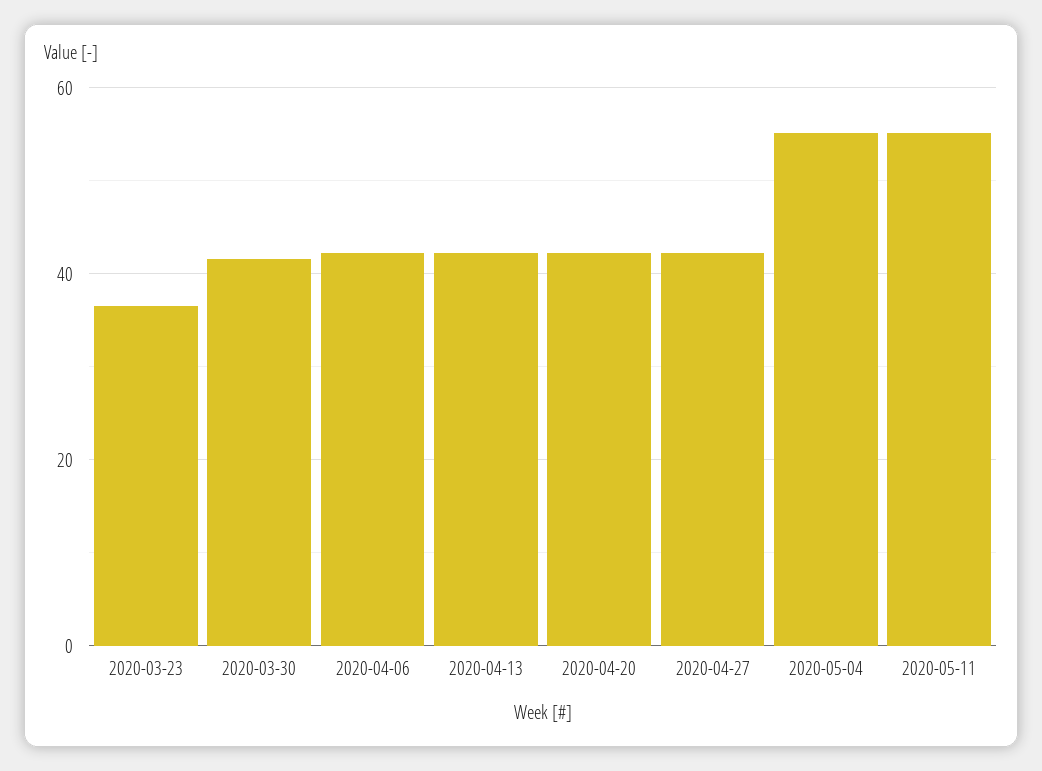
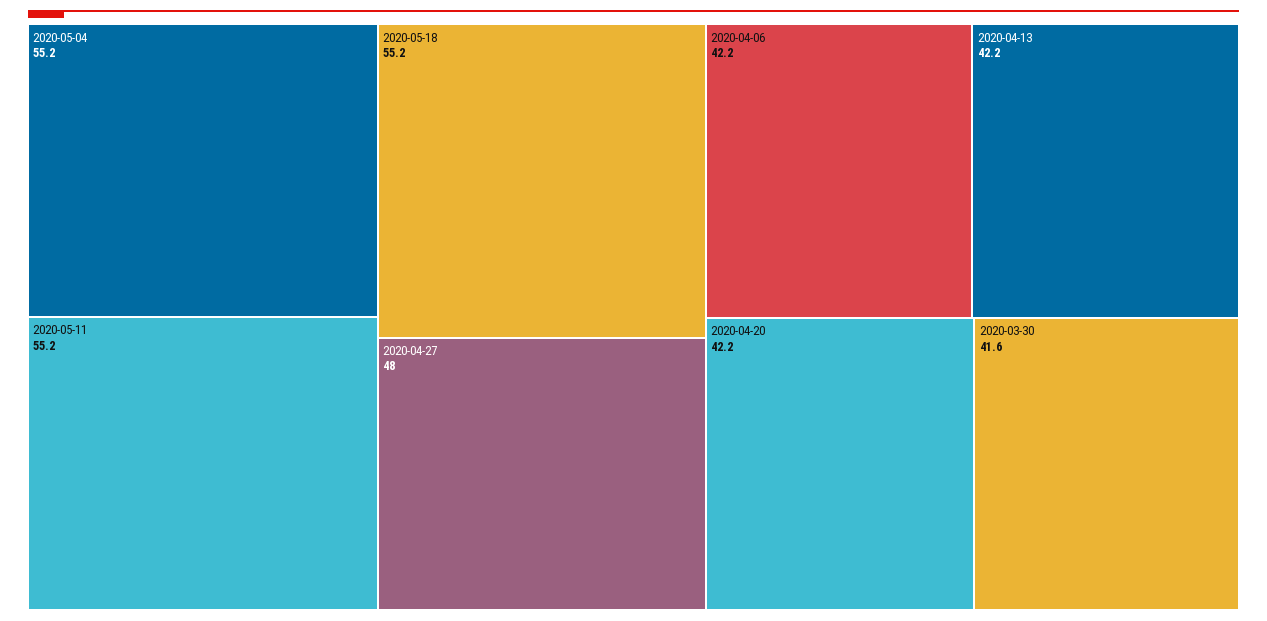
2020-03-23: 36 -> none
2020-04-27: 42 -> 48
2020-05-18: none -> 55.2

